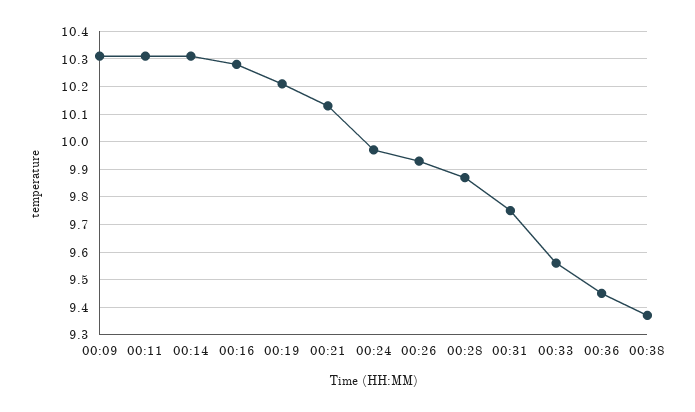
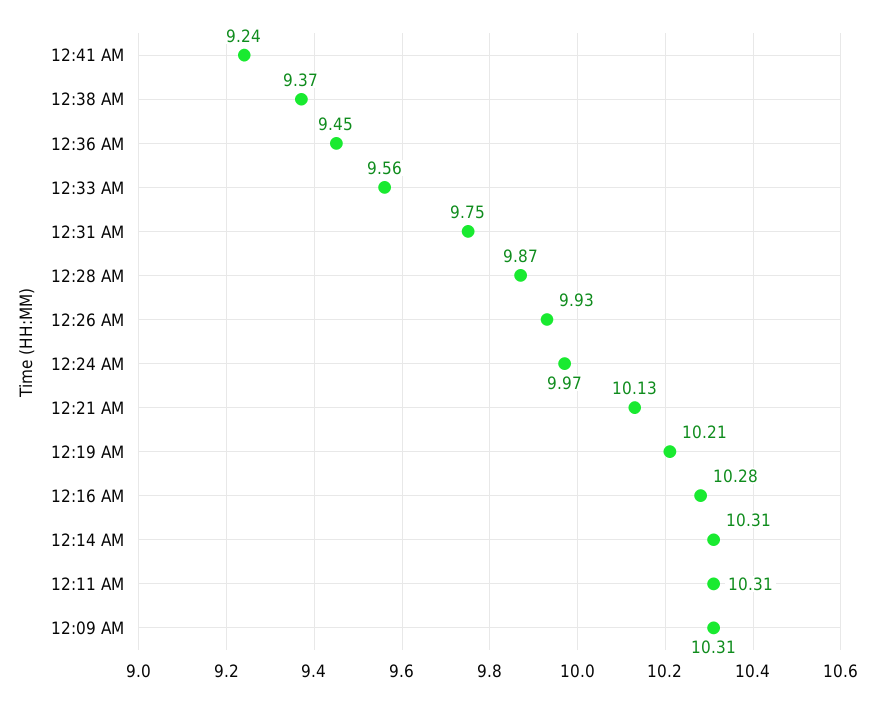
12:41 AM: none -> 9.24

